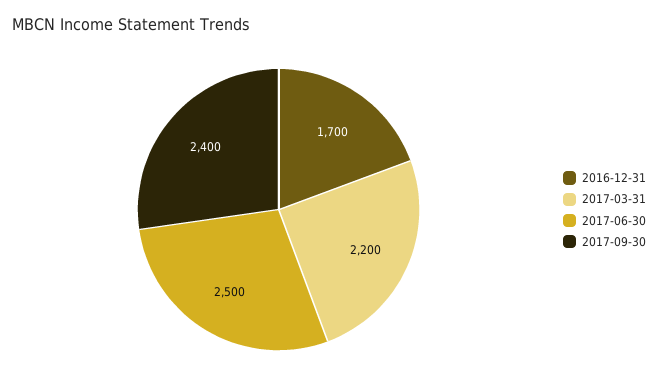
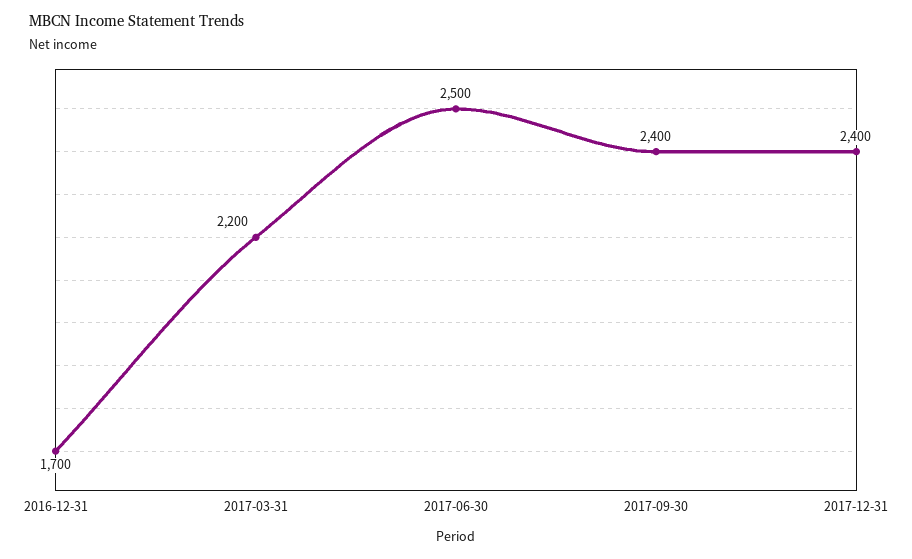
2017-12-31: none -> 2400

